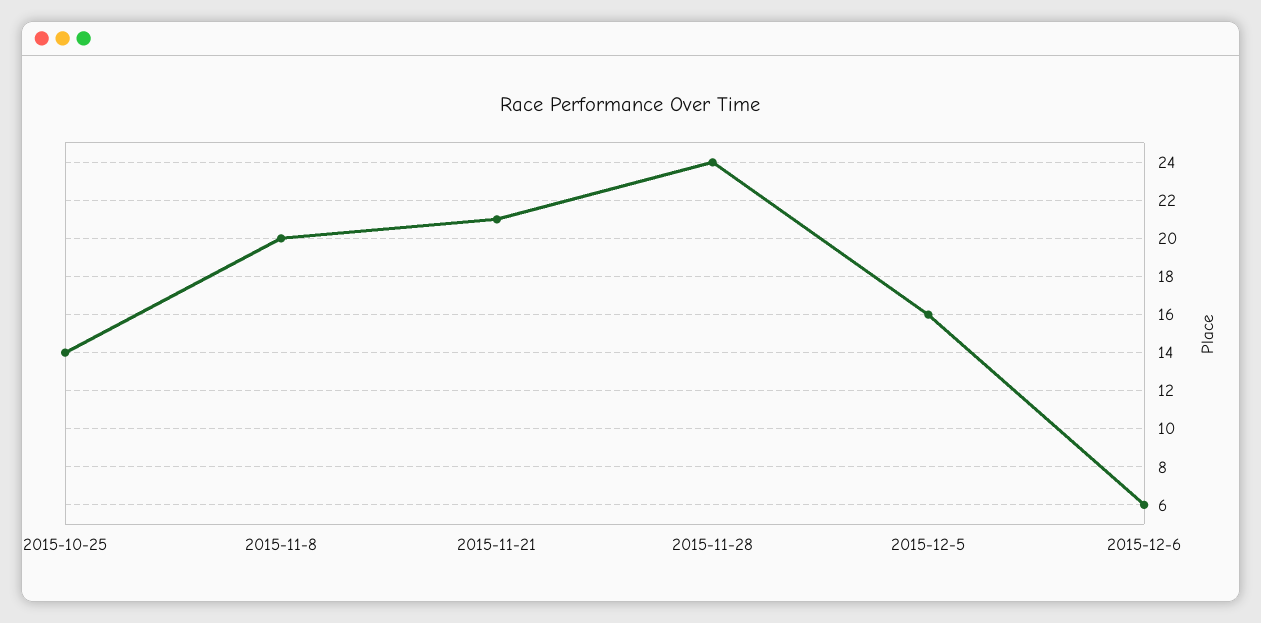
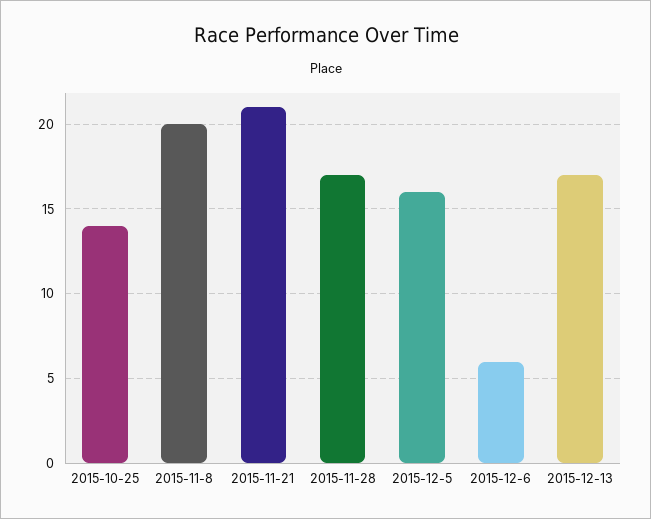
2015-11-28: 24 -> 17
2015-12-13: none -> 17

